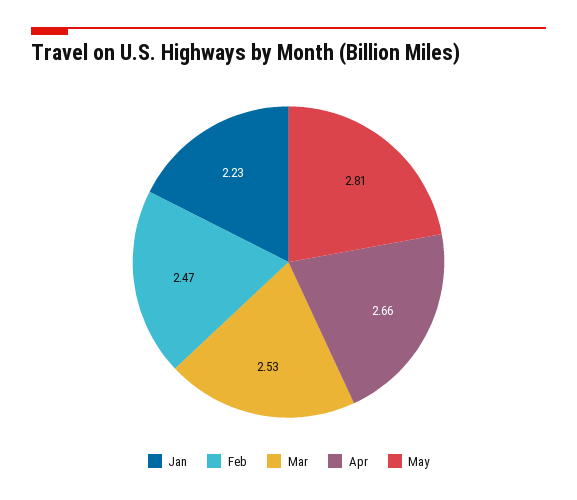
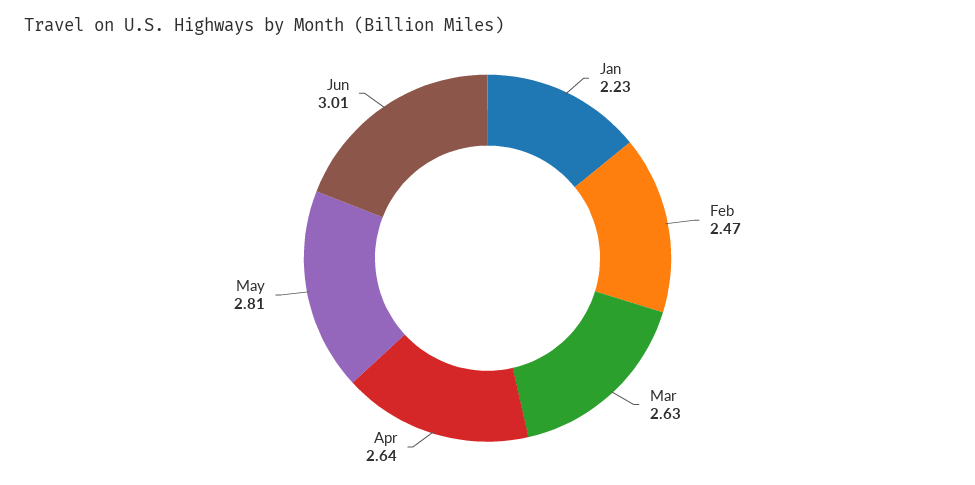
Mar: 2.53 -> 2.63
Apr: 2.66 -> 2.64
Jun: none -> 3.01

